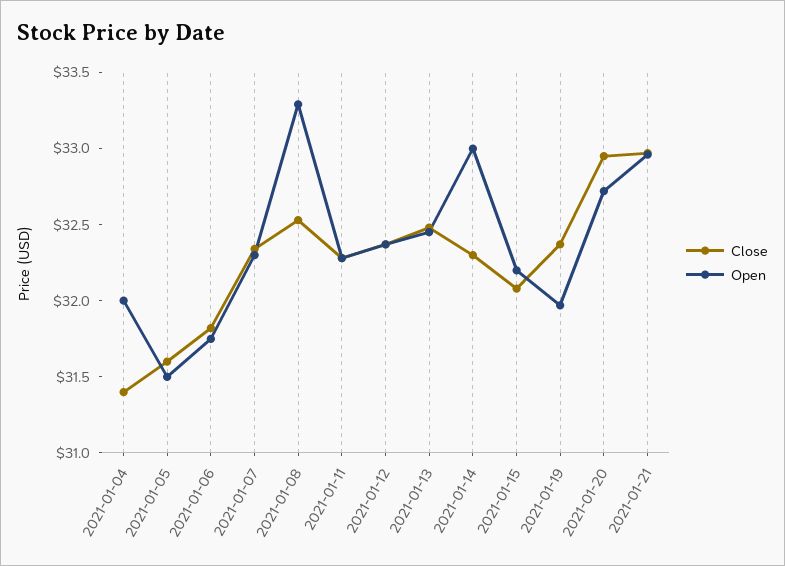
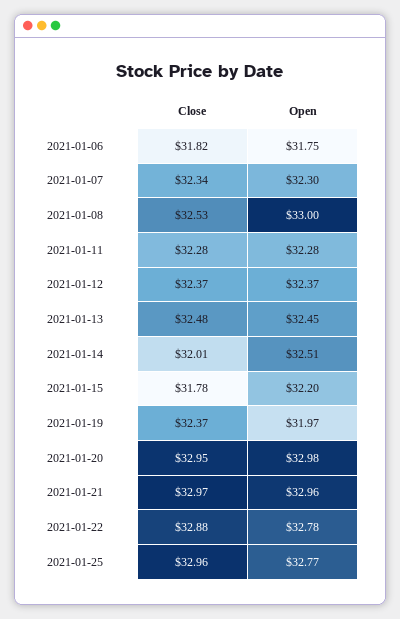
Close, 2021-01-04: 31.4 -> none
Open, 2021-01-04: 32 -> none
Close, 2021-01-05: 31.6 -> none
Open, 2021-01-05: 31.5 -> none
Open, 2021-01-08: 33.3 -> 33
Close, 2021-01-14: 32.3 -> 32.01
Open, 2021-01-14: 33 -> 32.51
Close, 2021-01-15: 32.1 -> 31.78
Open, 2021-01-20: 32.7 -> 32.98
Close, 2021-01-22: none -> 32.88
Open, 2021-01-22: none -> 32.78
Close, 2021-01-25: none -> 32.96
Open, 2021-01-25: none -> 32.77

